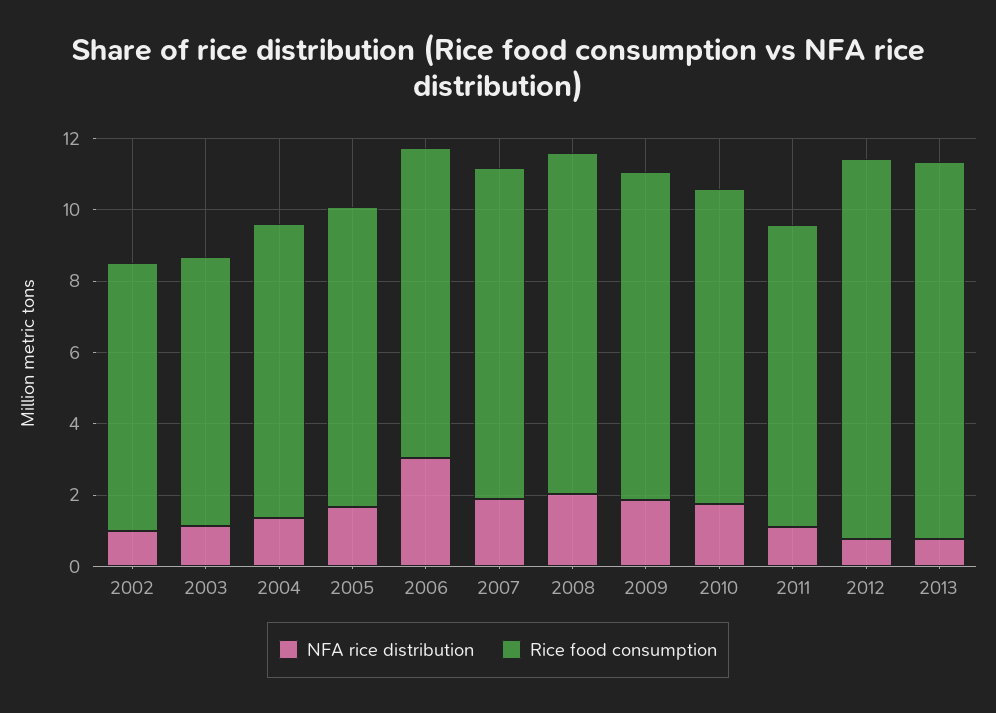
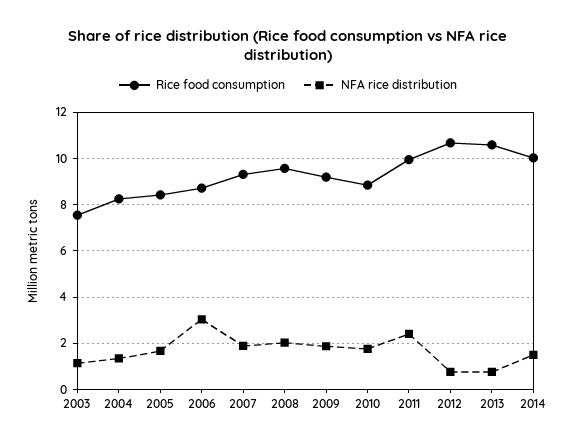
NFA rice distribution, 2002: 1 -> none
Rice food consumption, 2002: 7.5 -> none
NFA rice distribution, 2011: 1 -> 2.5
Rice food consumption, 2011: 8.5 -> 10
Rice food consumption, 2014: none -> 10
NFA rice distribution, 2014: none -> 1.5

